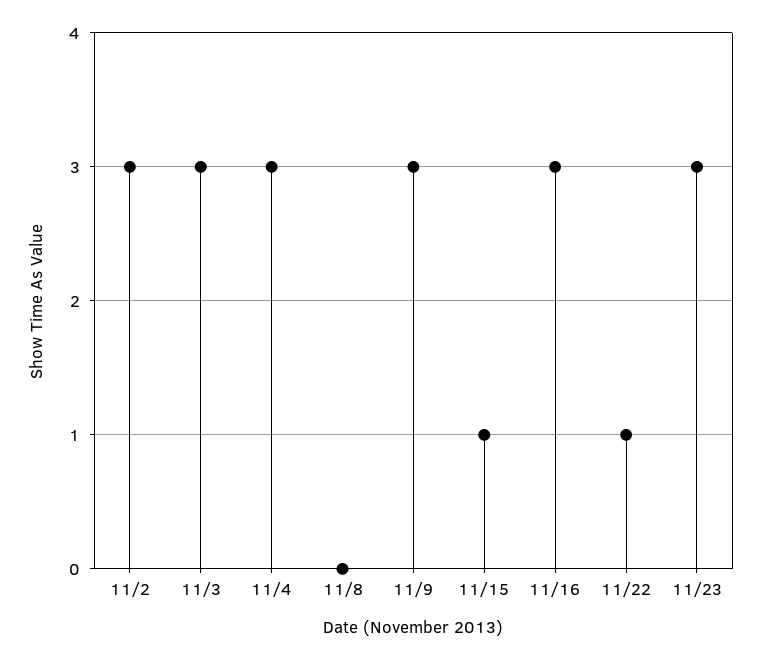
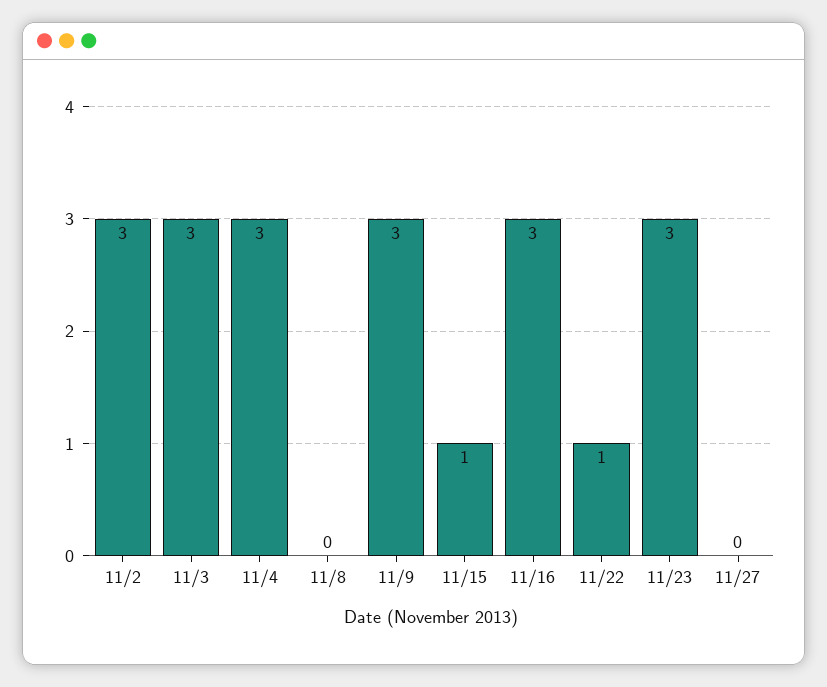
11/27: none -> 0

